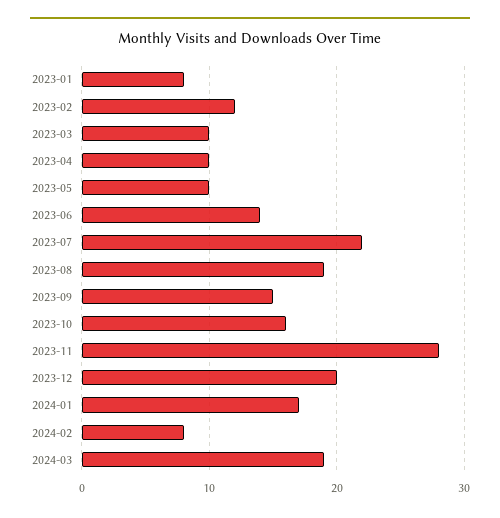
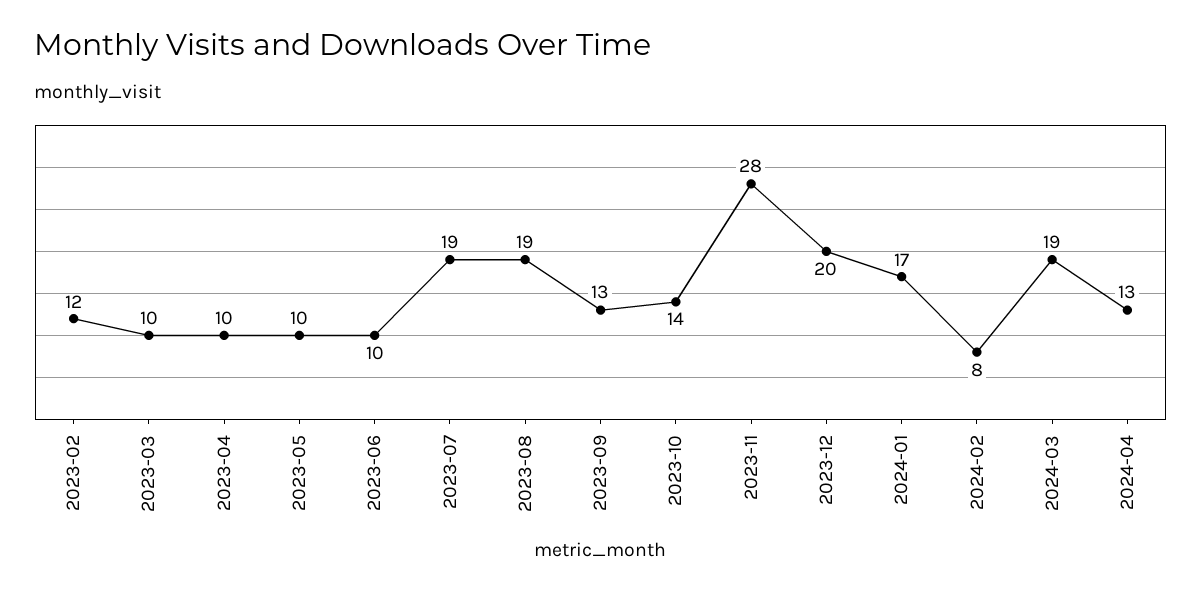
2023-01: 8 -> none
2023-06: 14 -> 10
2023-07: 22 -> 19
2023-09: 15 -> 13
2023-10: 16 -> 14
2024-04: none -> 13

